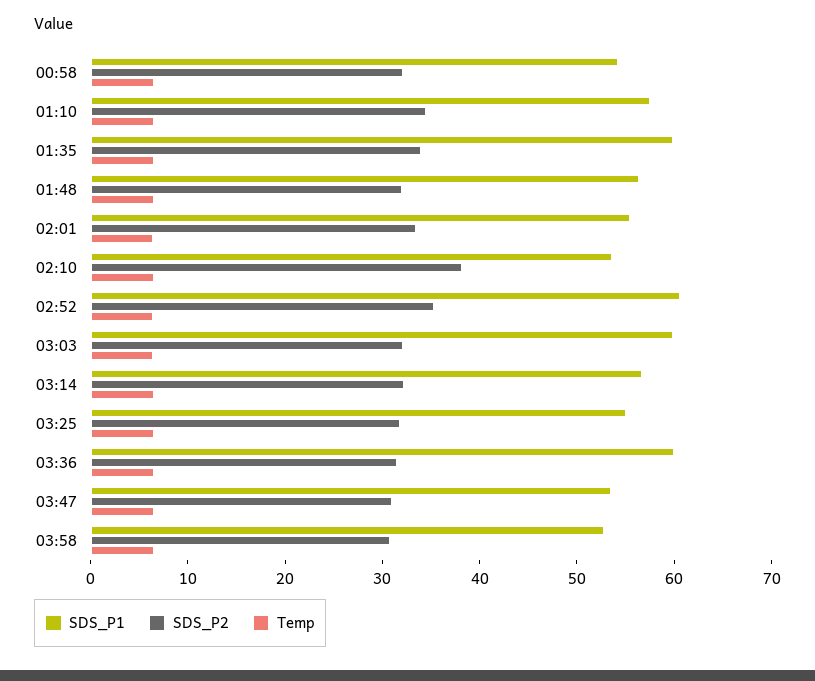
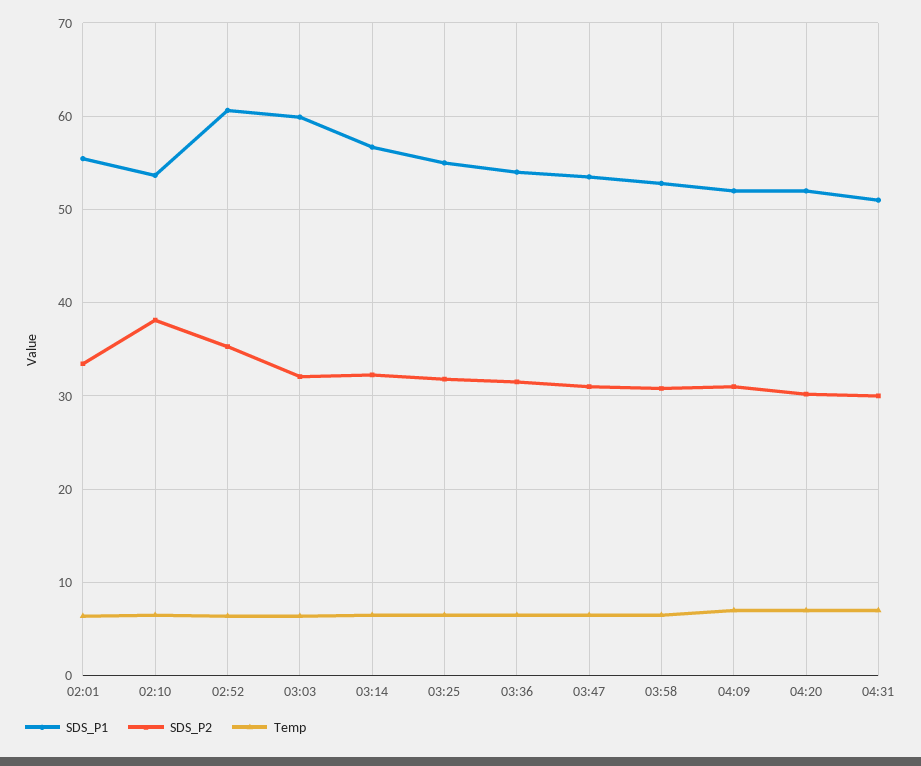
SDS_P1, 00:58: 54 -> none
SDS_P2, 00:58: 32 -> none
Temp, 00:58: 6 -> none
SDS_P1, 01:10: 58 -> none
SDS_P2, 01:10: 34 -> none
Temp, 01:10: 6 -> none
SDS_P1, 01:35: 60 -> none
SDS_P2, 01:35: 34 -> none
Temp, 01:35: 6 -> none
SDS_P1, 01:48: 56 -> none
SDS_P2, 01:48: 32 -> none
Temp, 01:48: 6 -> none
SDS_P1, 03:36: 60 -> 54
SDS_P1, 04:09: none -> 52
SDS_P2, 04:09: none -> 31
Temp, 04:09: none -> 7
SDS_P1, 04:20: none -> 52
SDS_P2, 04:20: none -> 30
Temp, 04:20: none -> 7
SDS_P1, 04:31: none -> 51
SDS_P2, 04:31: none -> 30
Temp, 04:31: none -> 7

